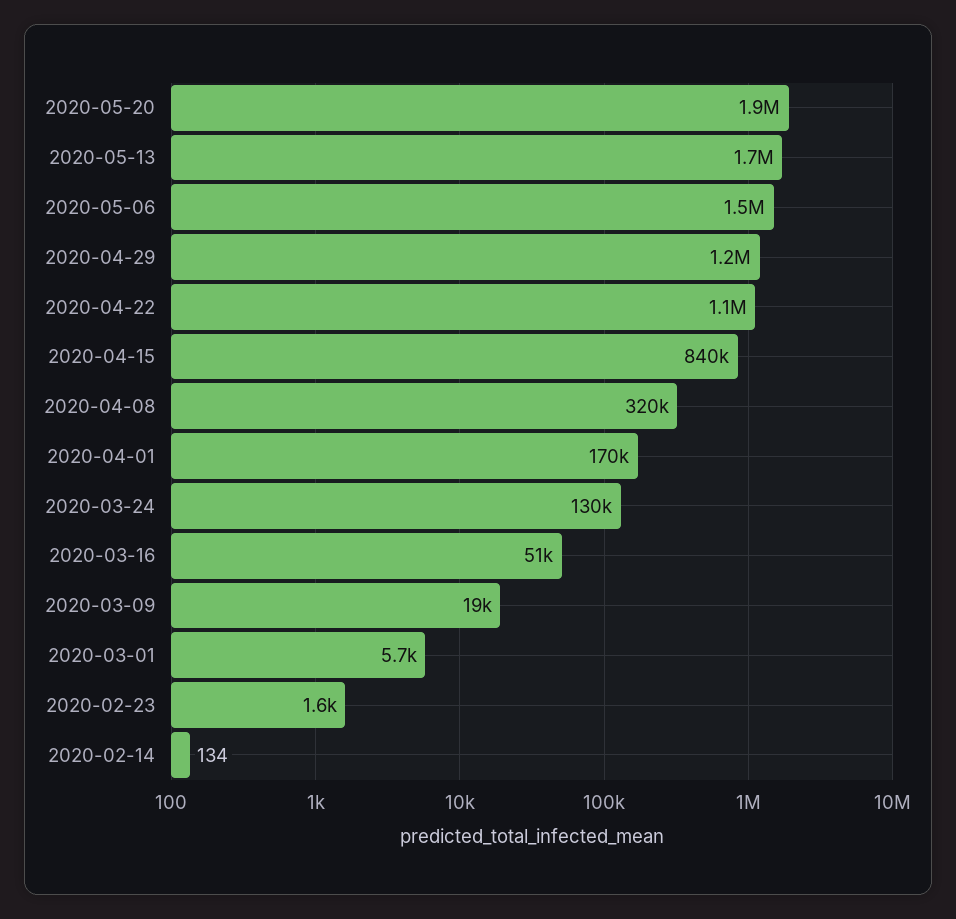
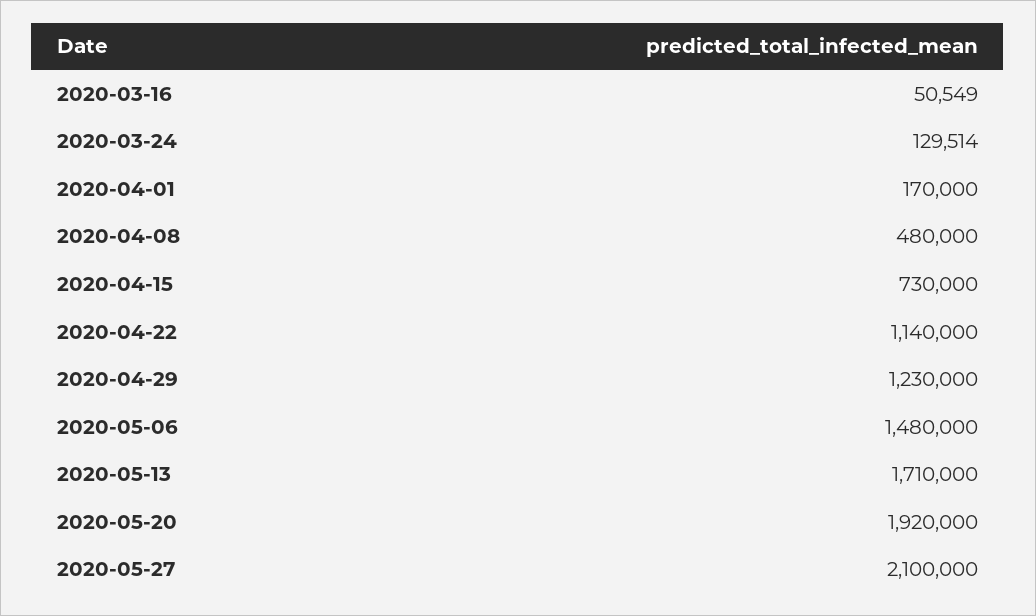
2020-04-15: 840000 -> 730000
2020-04-08: 320000 -> 480000
2020-03-09: 19000 -> none
2020-03-01: 5700 -> none
2020-02-23: 1600 -> none
2020-02-14: 134 -> none
2020-05-27: none -> 2100000

